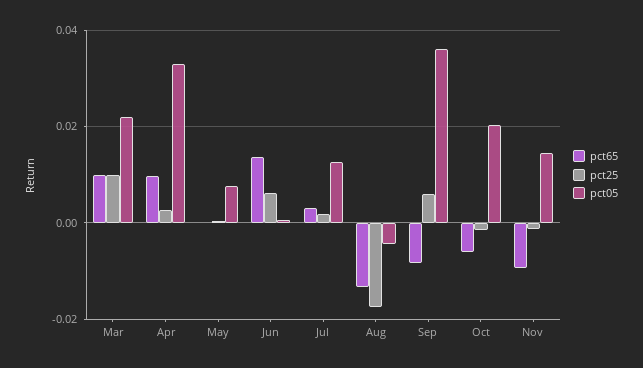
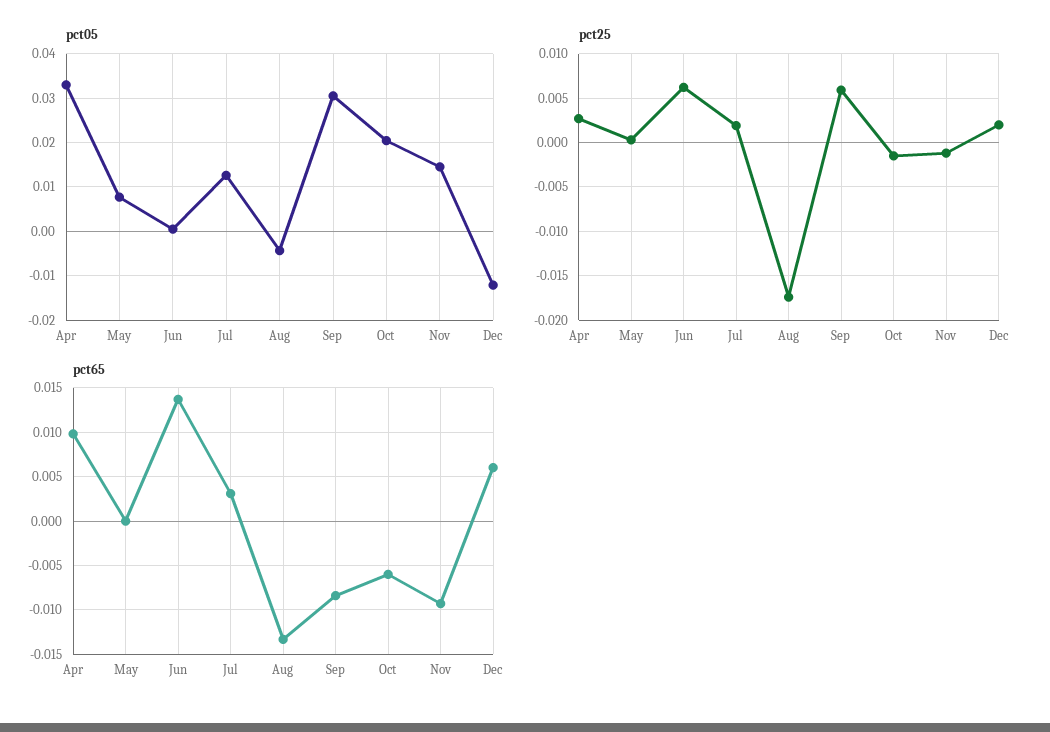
pct65, Mar: 0.01 -> none
pct25, Mar: 0.01 -> none
pct05, Mar: 0.022 -> none
pct05, Sep: 0.036 -> 0.03
pct05, Dec: none -> -0.012
pct25, Dec: none -> 0.002
pct65, Dec: none -> 0.006

